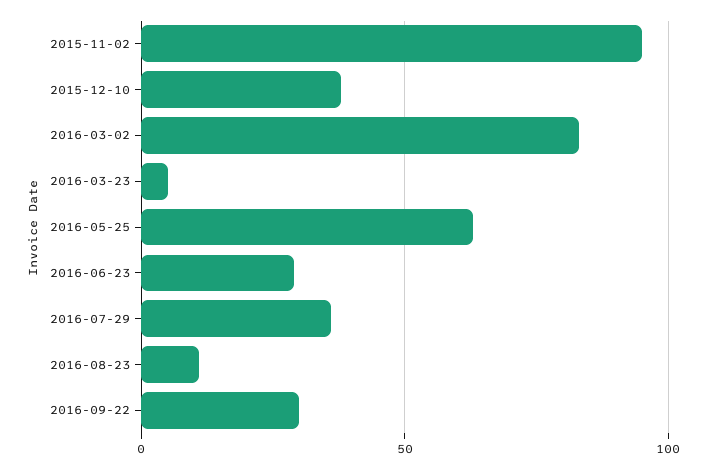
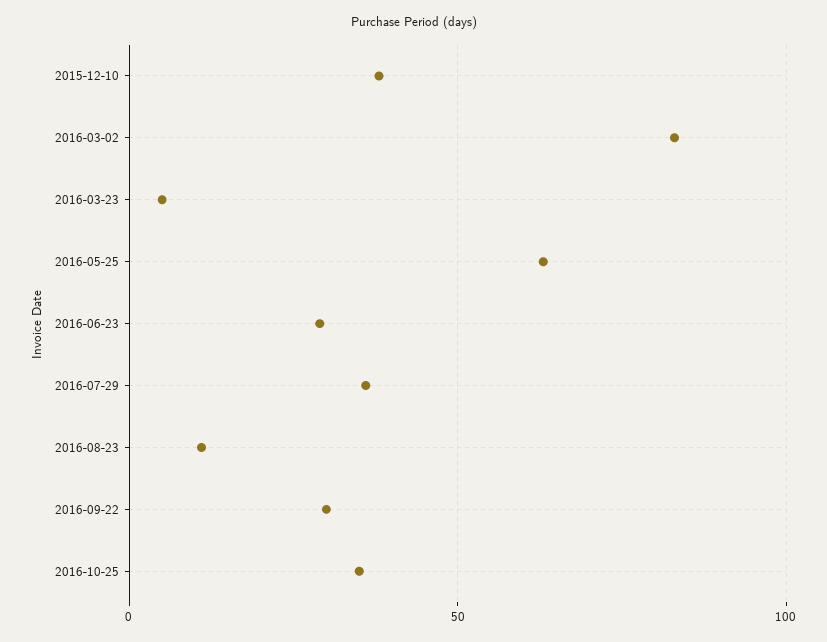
2015-11-02: 95 -> none
2016-10-25: none -> 35

